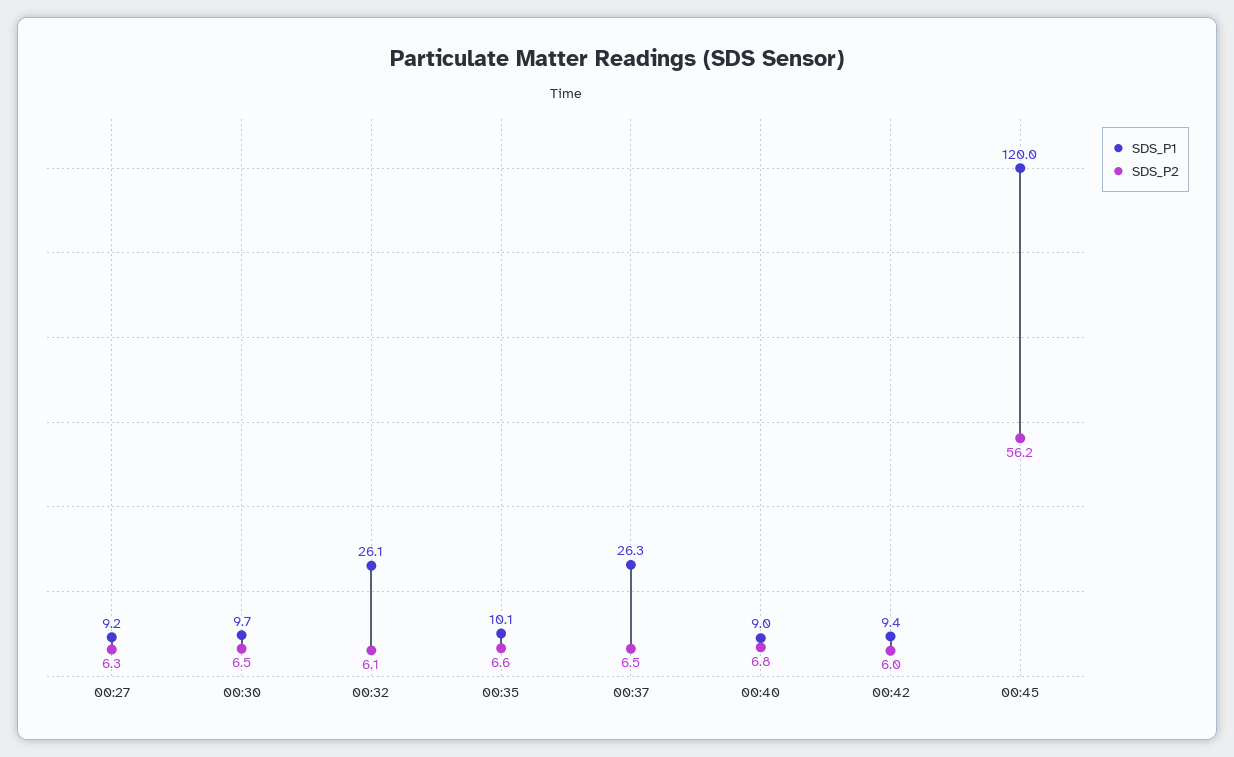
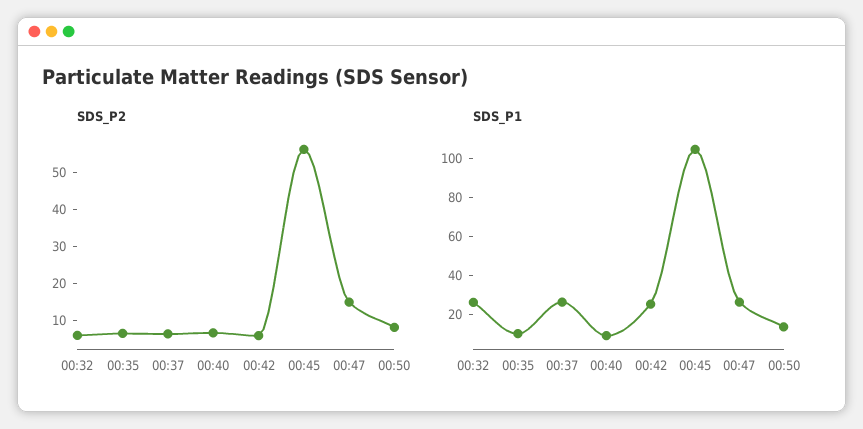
SDS_P1, 00:27: 9.2 -> none
SDS_P2, 00:27: 6.3 -> none
SDS_P1, 00:30: 9.7 -> none
SDS_P2, 00:30: 6.5 -> none
SDS_P1, 00:42: 9.4 -> 25
SDS_P1, 00:45: 120 -> 105
SDS_P2, 00:47: none -> 15
SDS_P2, 00:50: none -> 7.5
SDS_P1, 00:47: none -> 25
SDS_P1, 00:50: none -> 15

